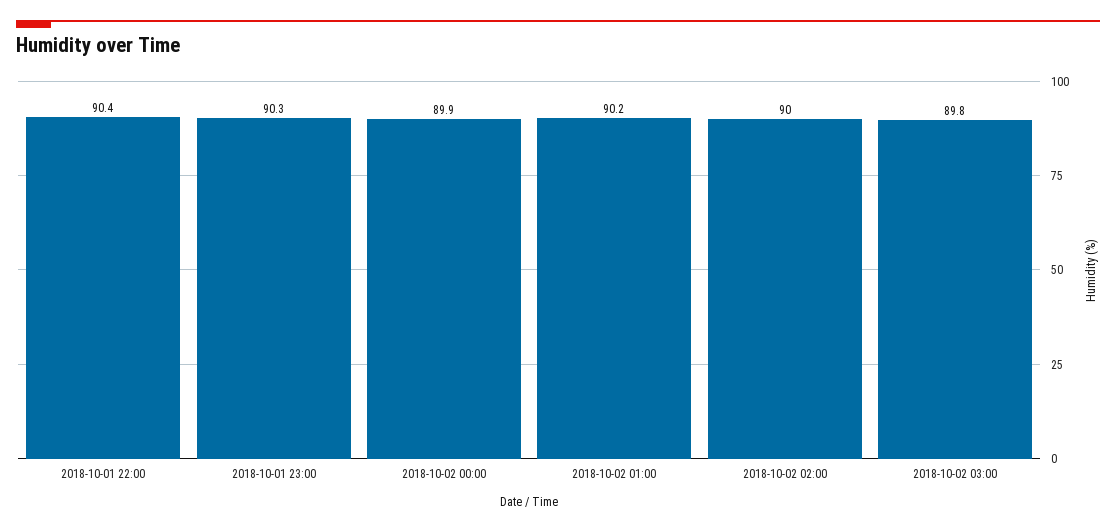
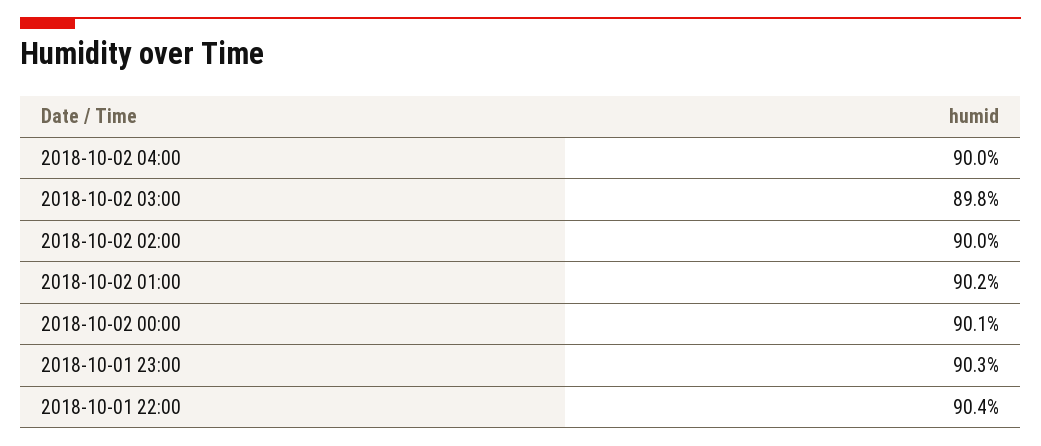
2018-10-02 00:00: 89.9 -> 90.1
2018-10-02 04:00: none -> 90

